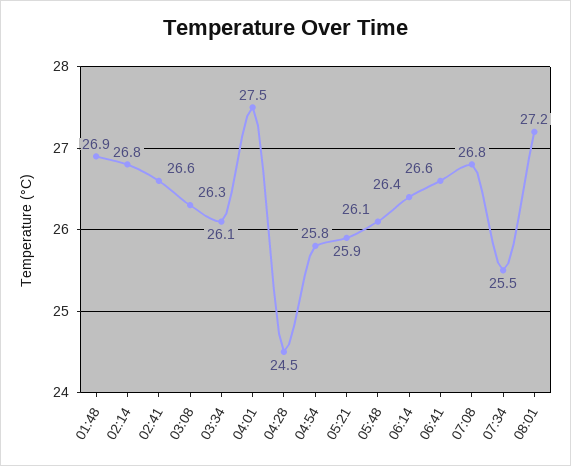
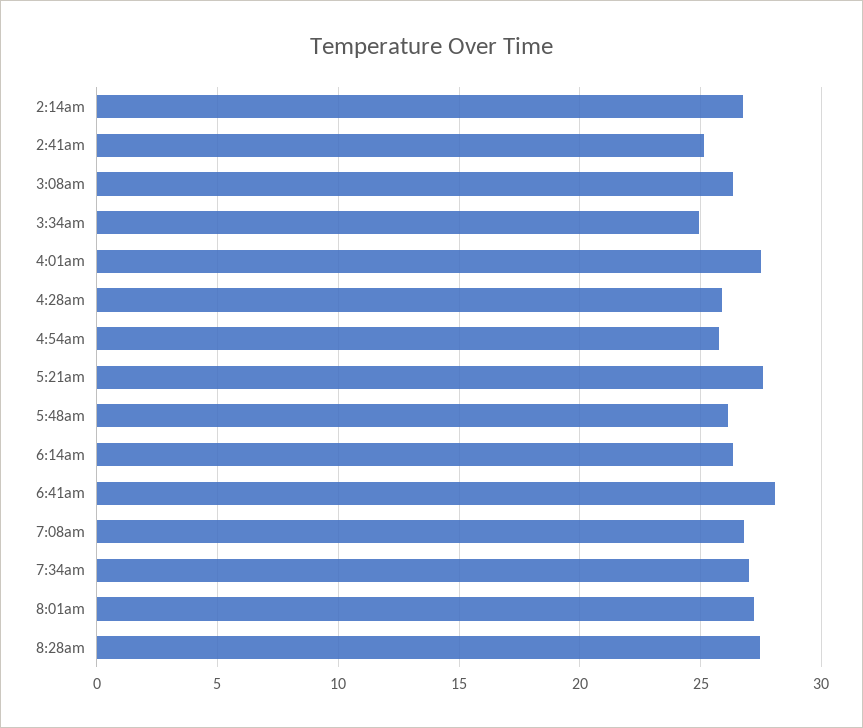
01:48: 26.9 -> none
02:41: 26.6 -> 25
03:34: 26.1 -> 25
04:28: 24.5 -> 26
05:21: 25.9 -> 27.5
06:41: 26.6 -> 28
07:34: 25.5 -> 27
8:28am: none -> 27.5

